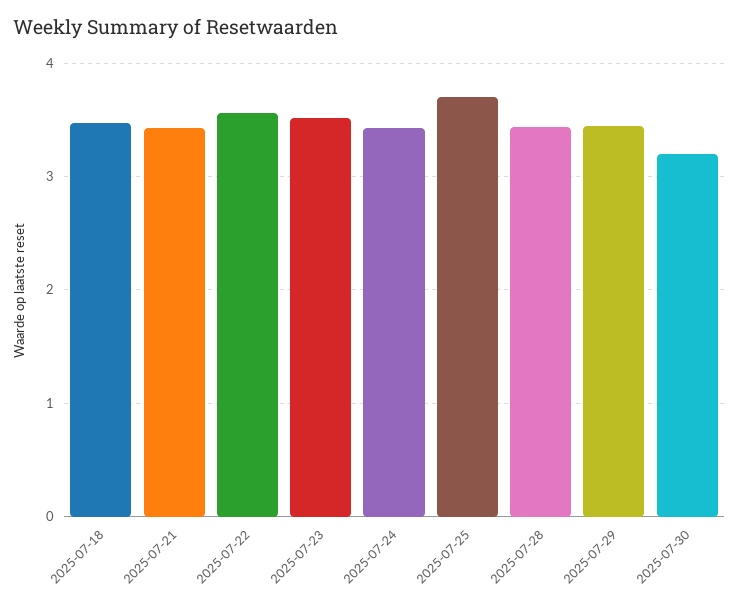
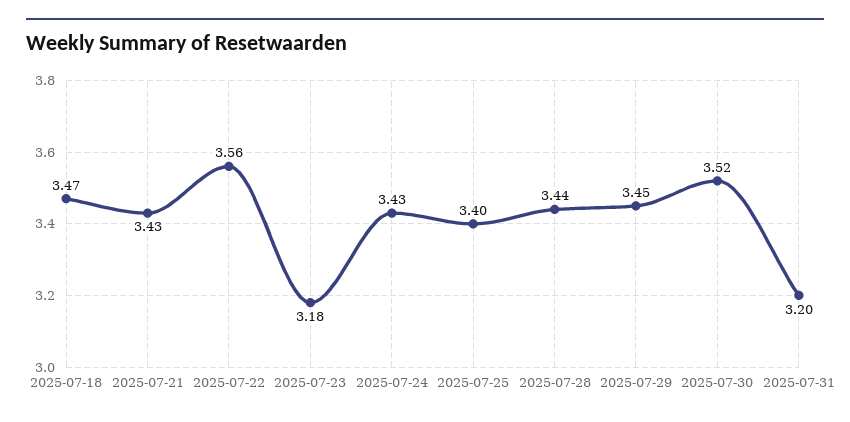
2025-07-23: 3.5 -> 3.18
2025-07-25: 3.7 -> 3.4
2025-07-30: 3.2 -> 3.52
2025-07-31: none -> 3.2

